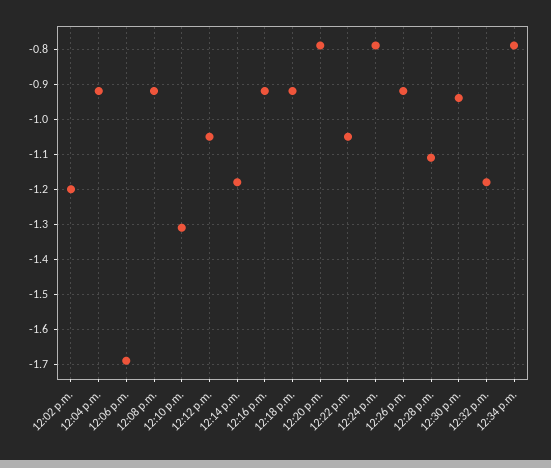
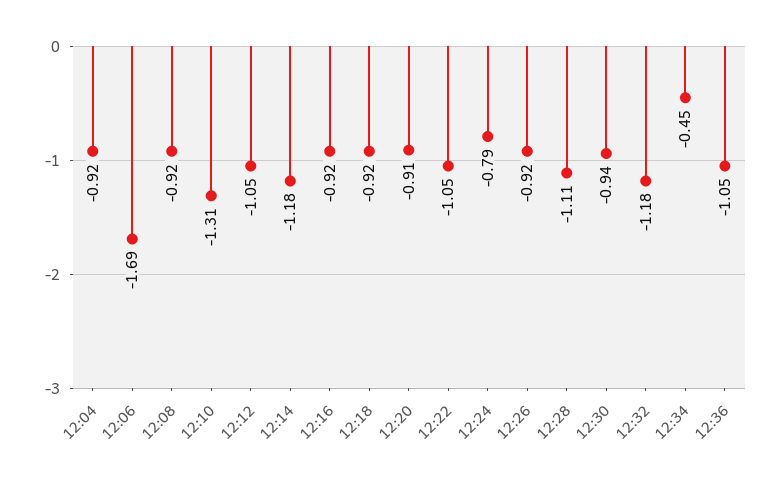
12:02 p.m.: -1.2 -> none
12:20 p.m.: -0.8 -> -0.91
12:34 p.m.: -0.8 -> -0.45
12:36: none -> -1.05

